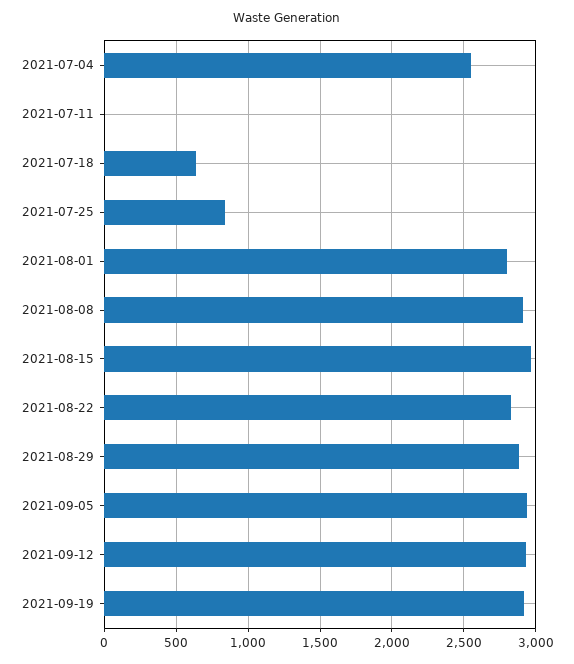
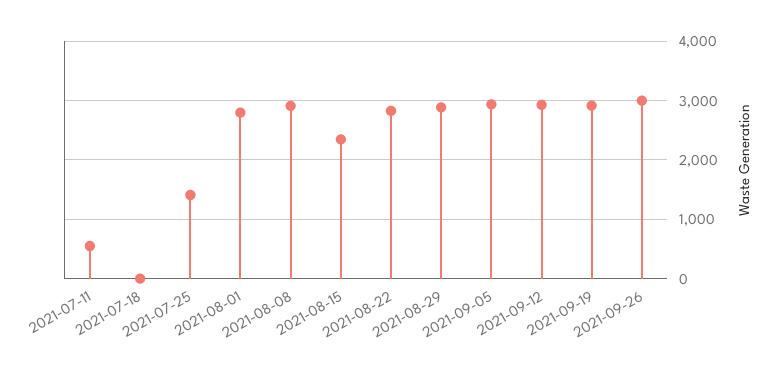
2021-07-04: 2550 -> none
2021-07-11: 0 -> 600
2021-07-18: 650 -> 0
2021-07-25: 850 -> 1400
2021-08-15: 2950 -> 2400
2021-09-26: none -> 3000

